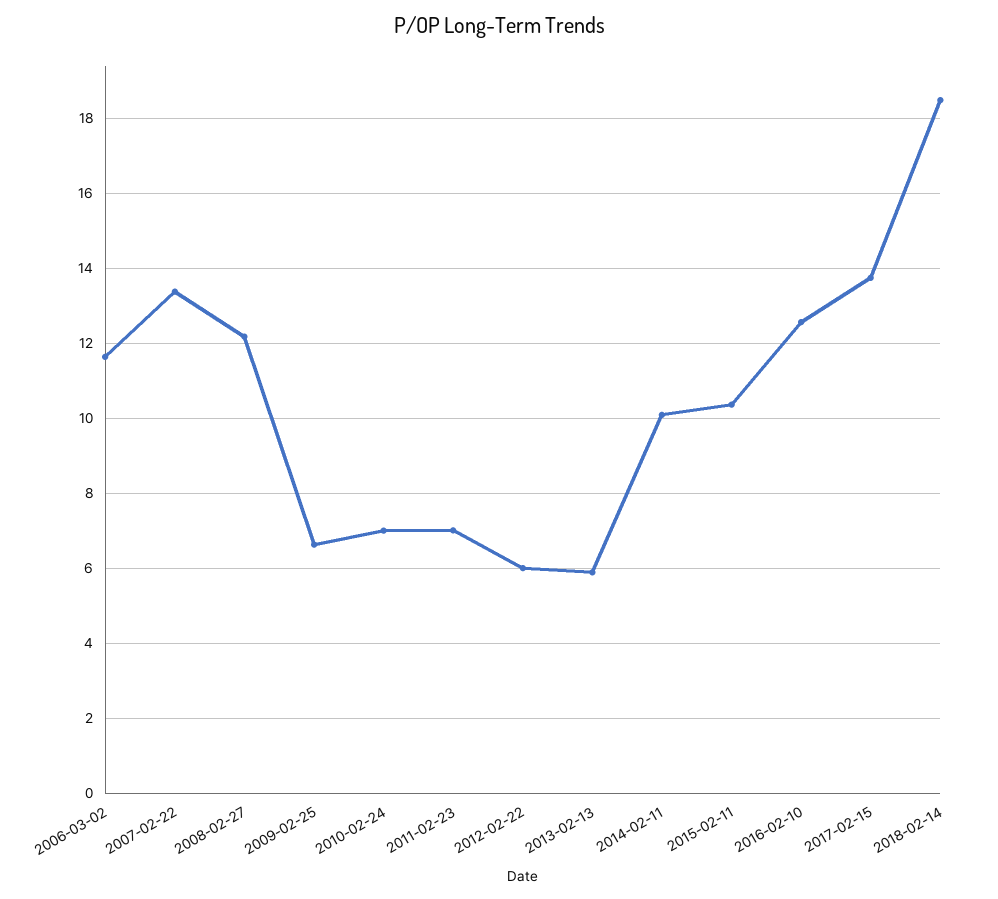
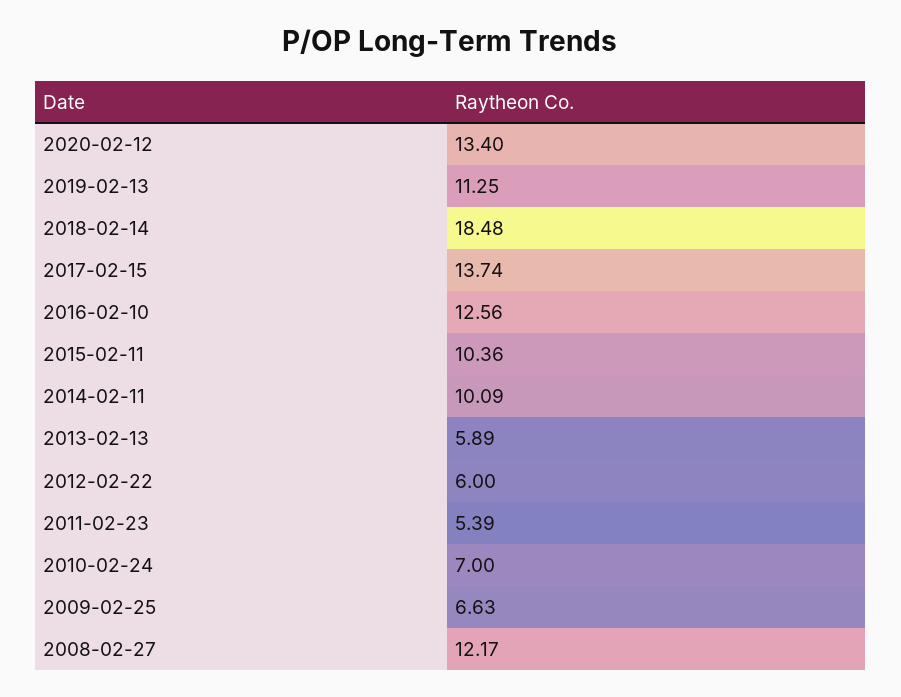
2006-03-02: 11.6 -> none
2007-02-22: 13.4 -> none
2011-02-23: 7 -> 5.39
2020-02-12: none -> 13.4
2019-02-13: none -> 11.25

